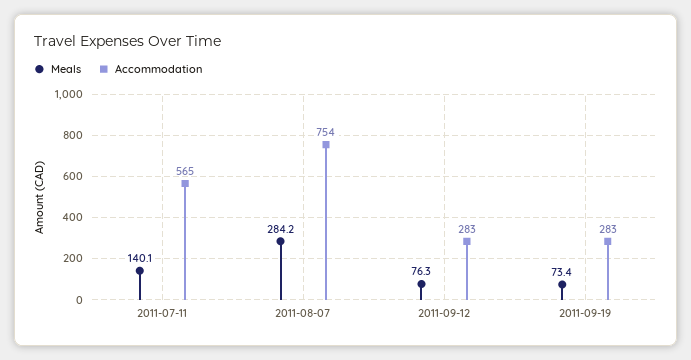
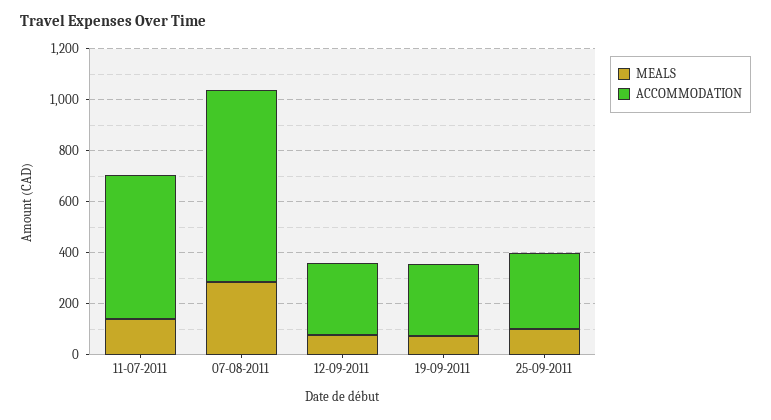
Meals, 25-09-2011: none -> 100
Accommodation, 25-09-2011: none -> 300

